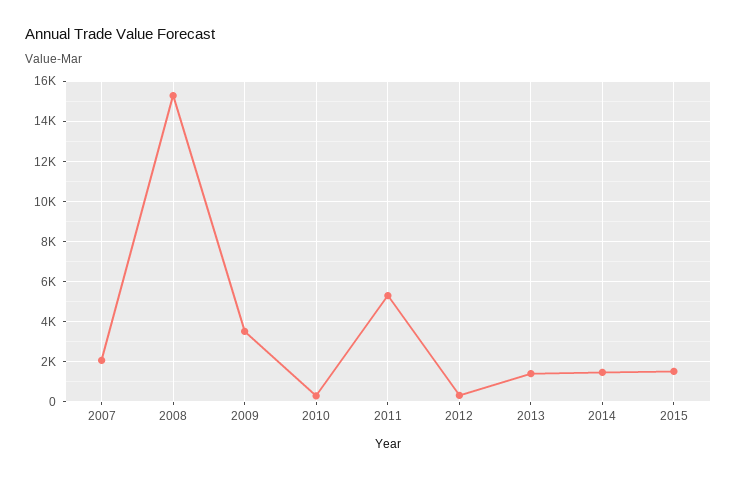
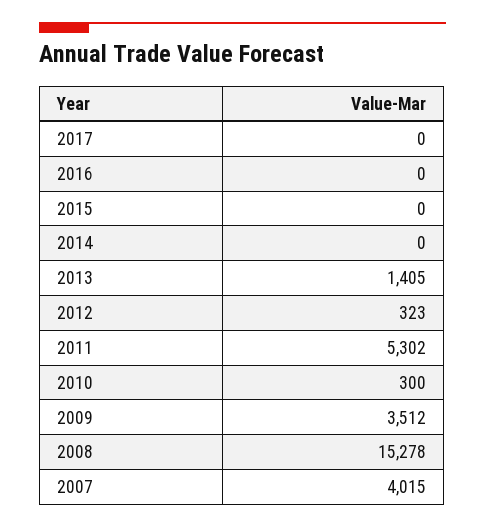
2007: 2000 -> 4015
2014: 1500 -> 0
2015: 1500 -> 0
2017: none -> 0
2016: none -> 0

